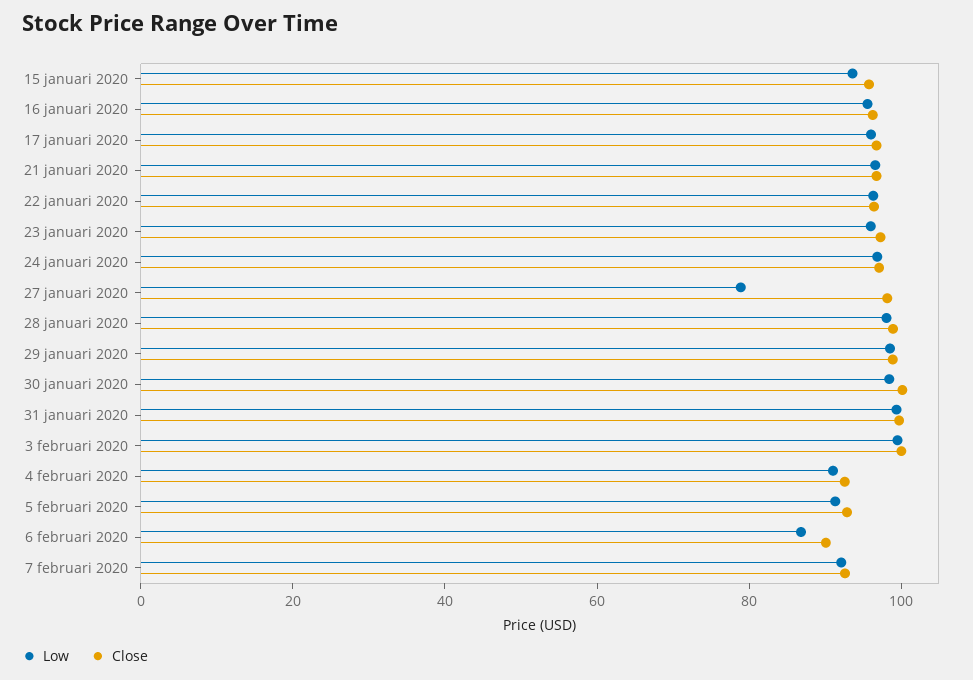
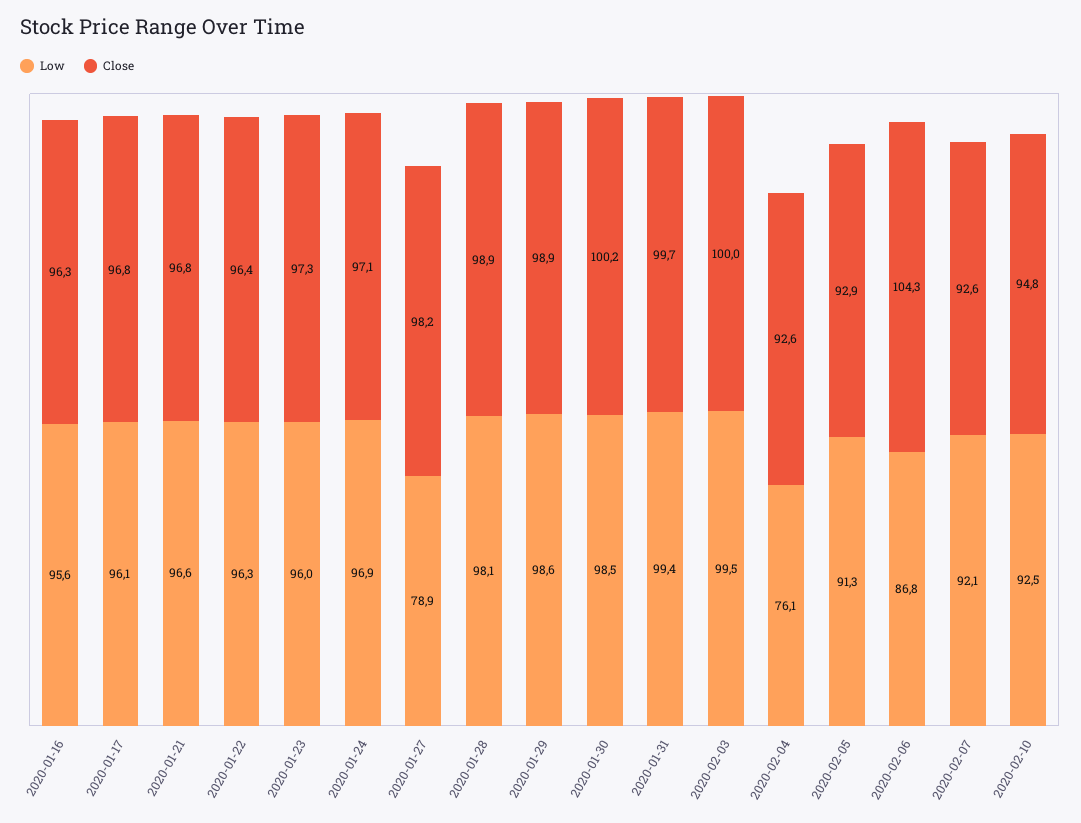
Low, 15 januari 2020: 95 -> none
Close, 15 januari 2020: 95 -> none
Low, 4 februari 2020: 90 -> 76.1
Close, 6 februari 2020: 90 -> 104.3
Low, 2020-02-10: none -> 92.5
Close, 2020-02-10: none -> 94.8

